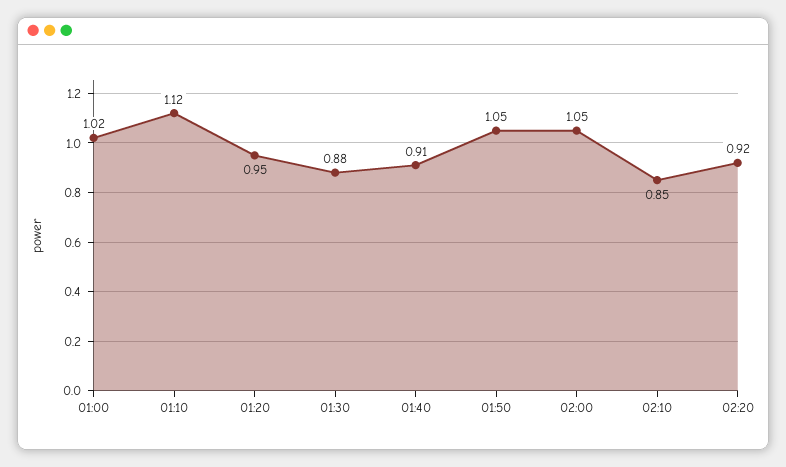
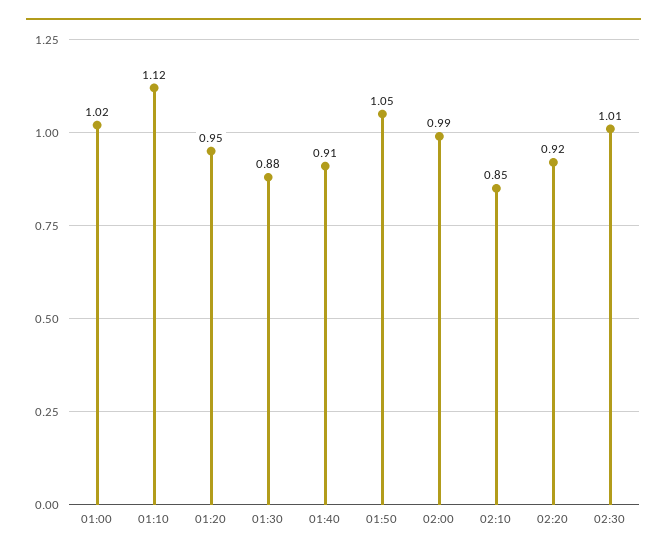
02:00: 1.05 -> 0.99
02:30: none -> 1.01

